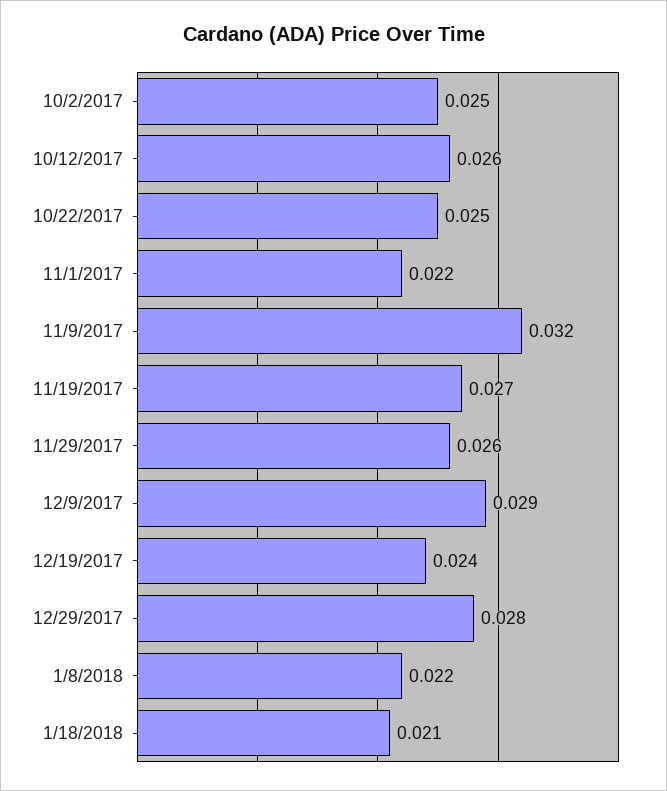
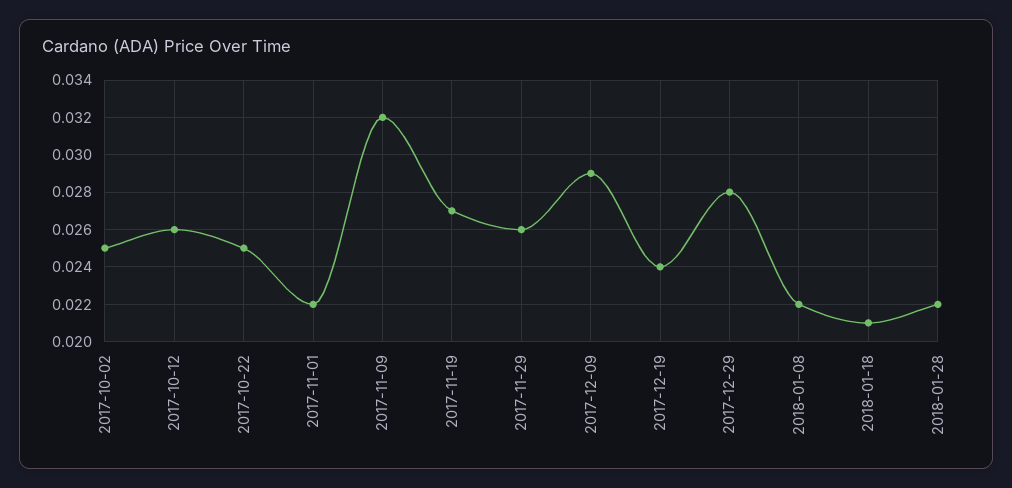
2018-01-28: none -> 0.022

